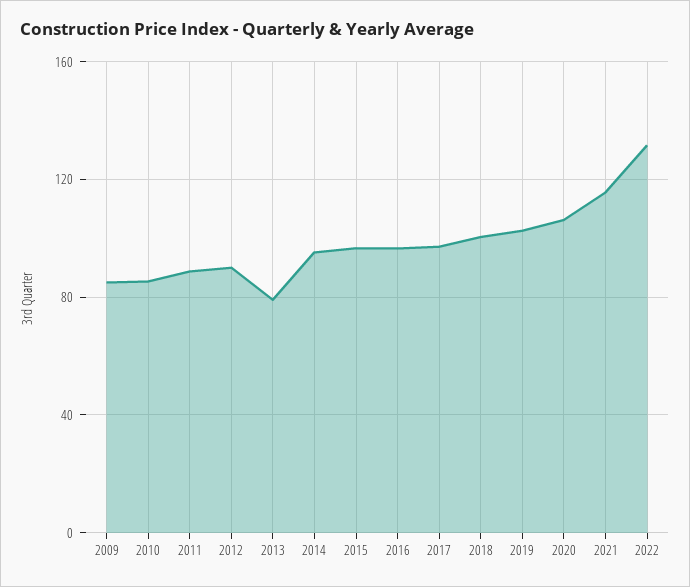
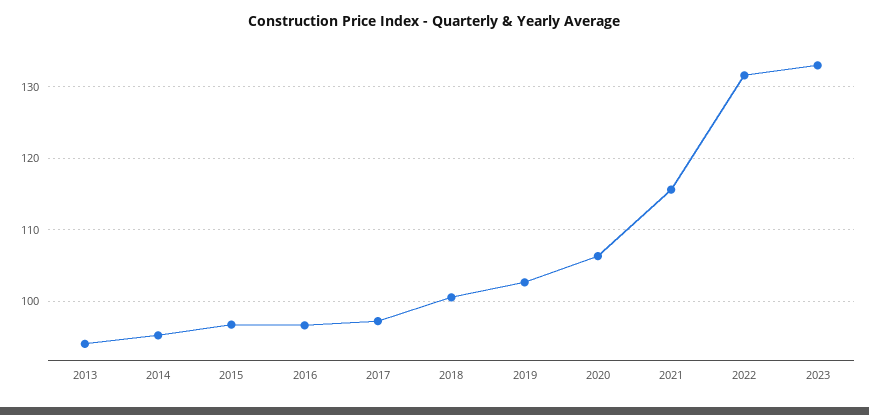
2009: 85 -> none
2010: 85 -> none
2011: 90 -> none
2012: 90 -> none
2013: 80 -> 94
2023: none -> 133

